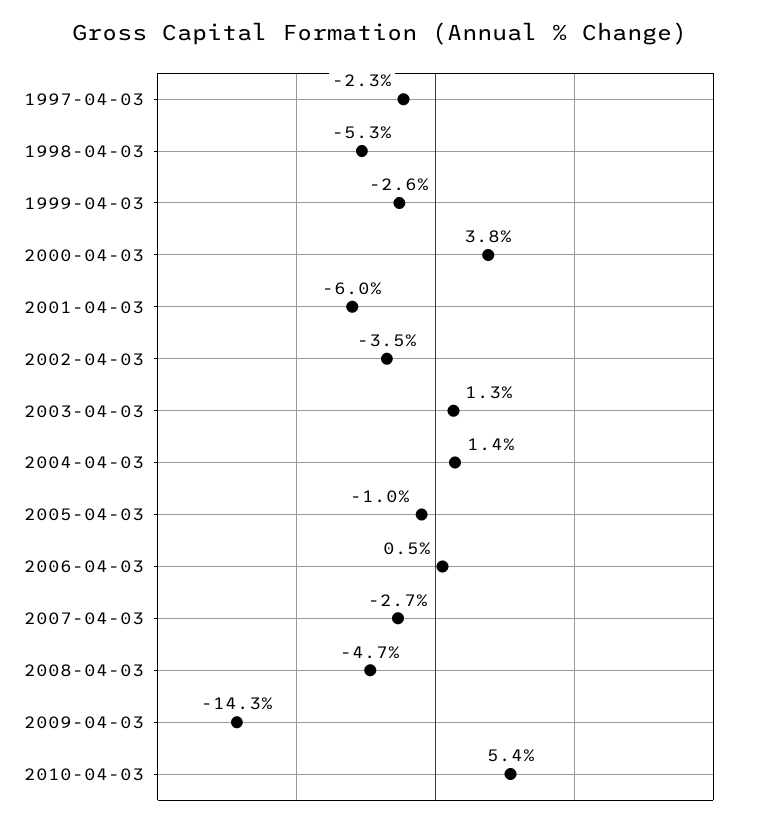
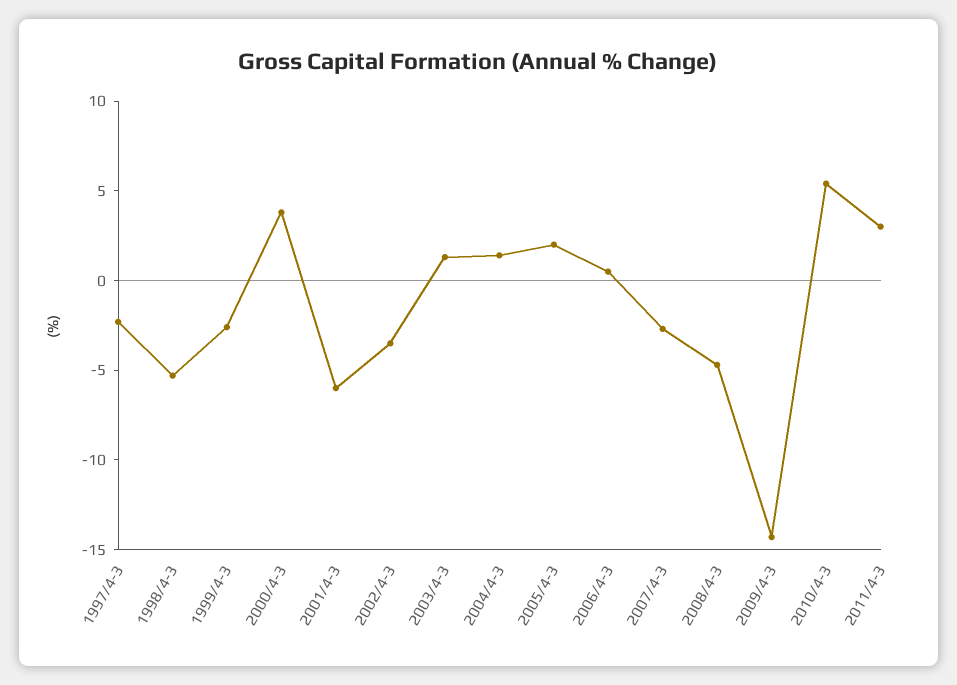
2005-04-03: -1 -> 2
2011/4-3: none -> 3

